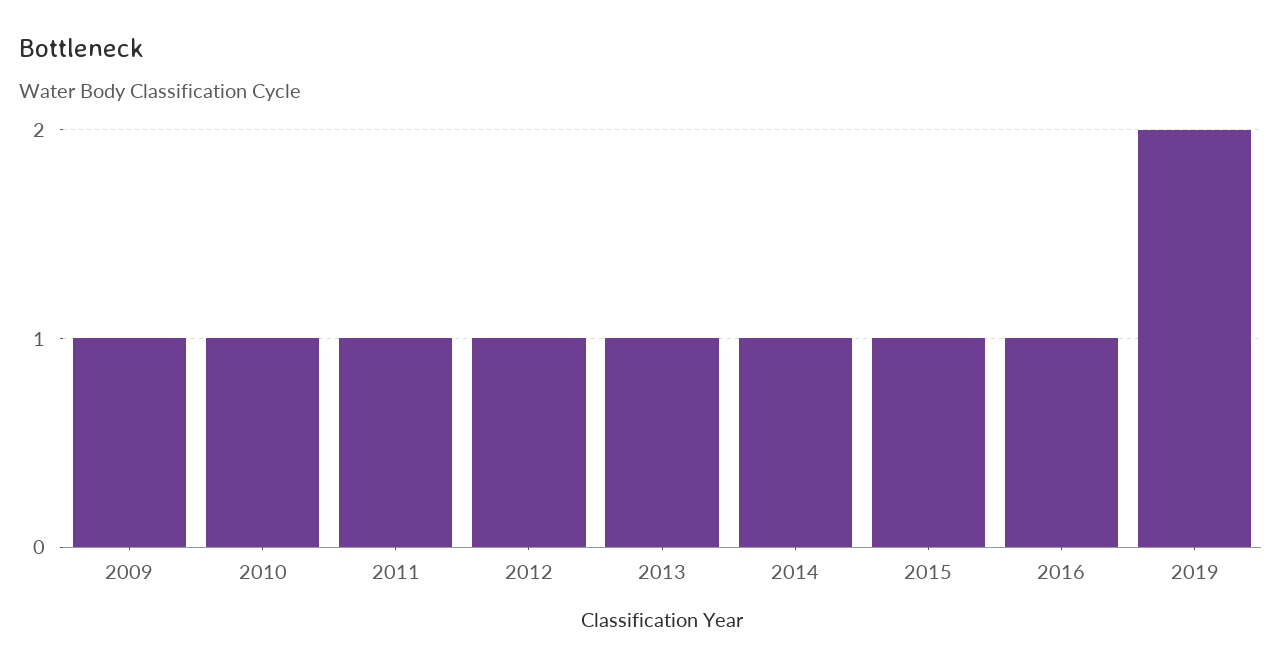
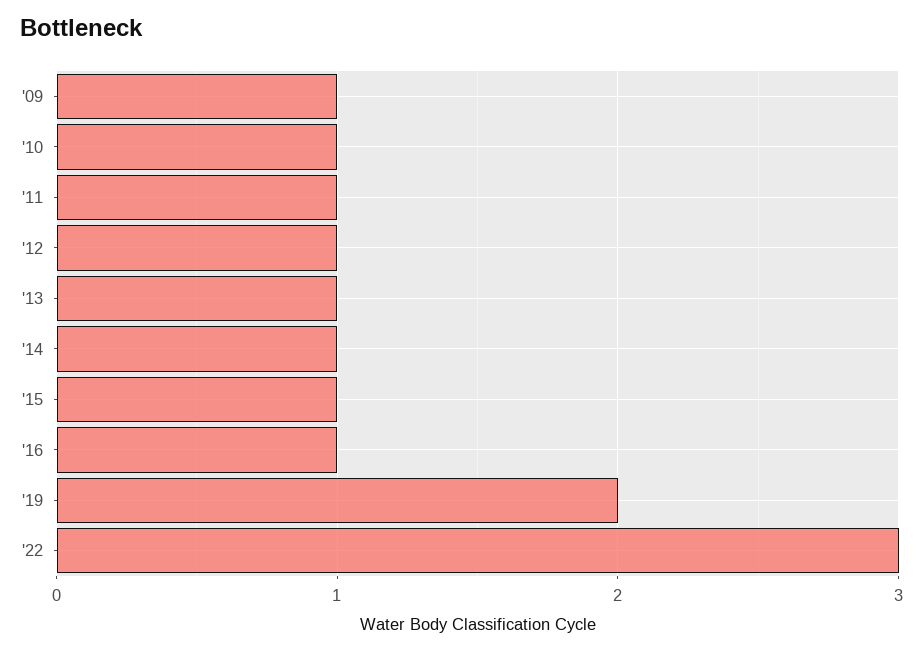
'22: none -> 3

